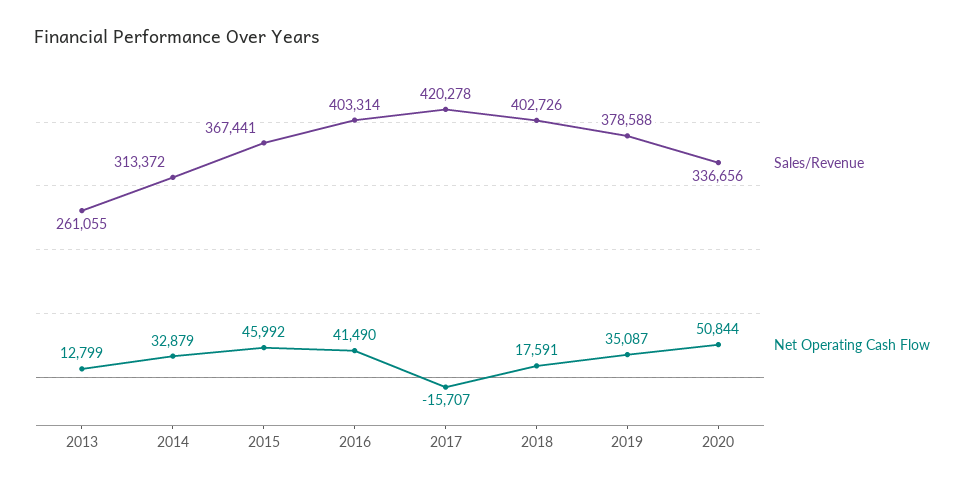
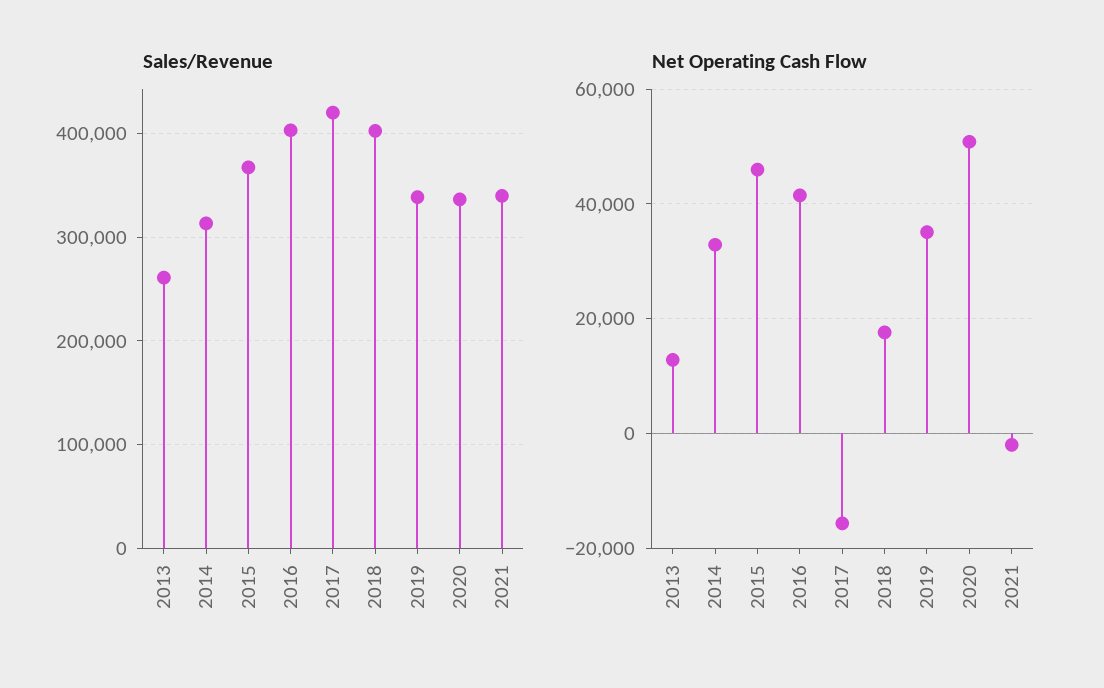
Sales/Revenue, 2019: 378588 -> 340000
Sales/Revenue, 2021: none -> 340000
Net Operating Cash Flow, 2021: none -> -2000

